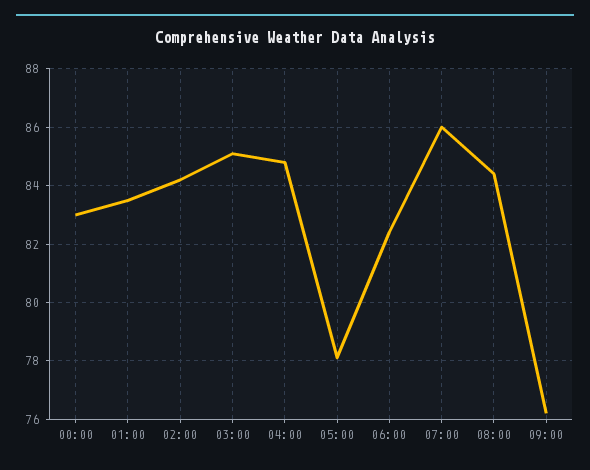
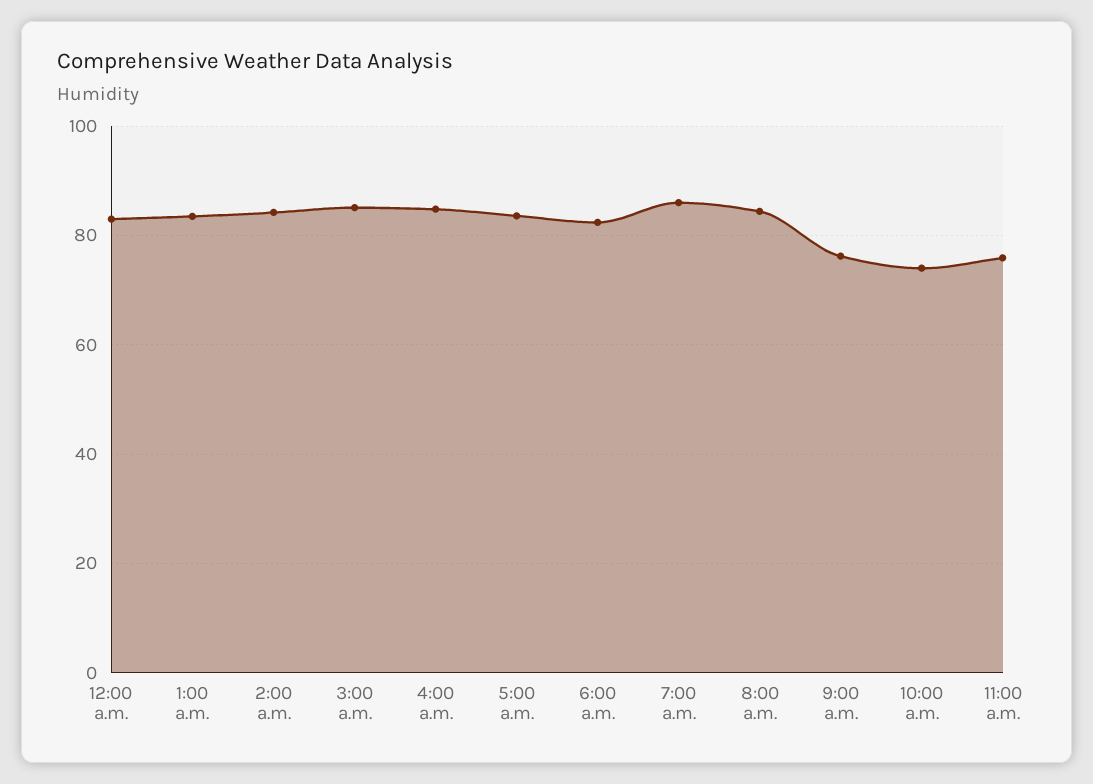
05:00: 78 -> 84
10:00 a.m.: none -> 74
11:00 a.m.: none -> 76

